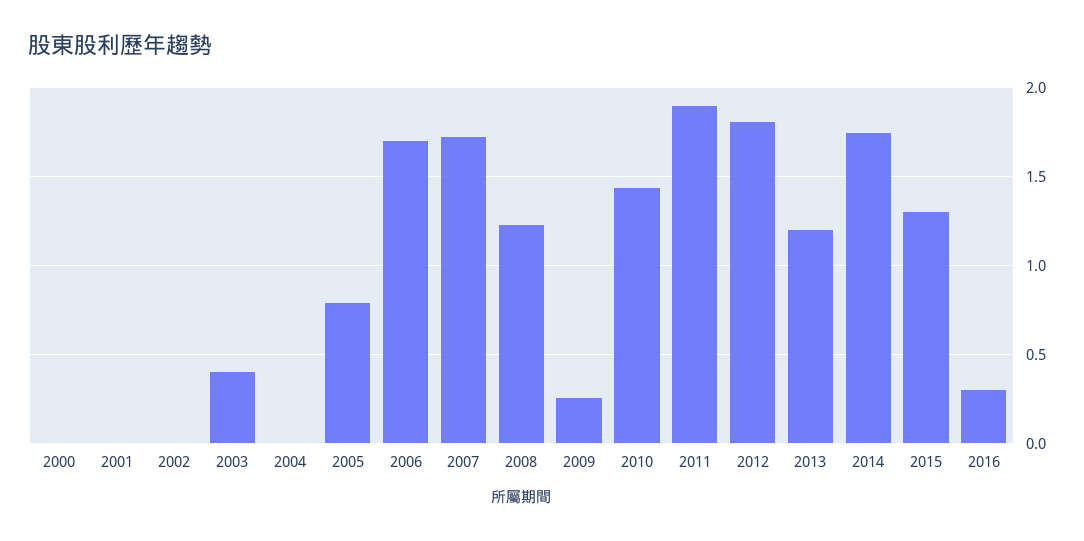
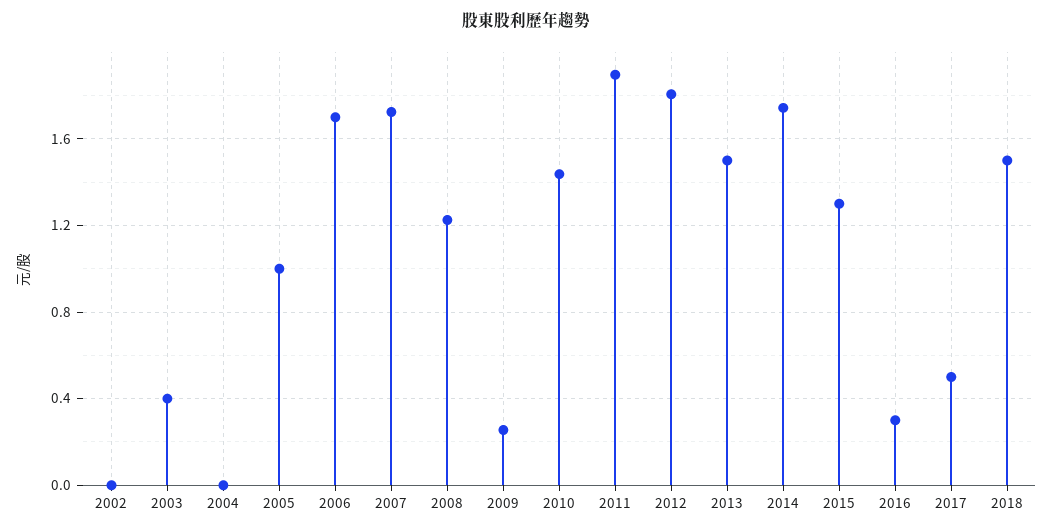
2000: 0 -> none
2001: 0 -> none
2005: 0.8 -> 1
2013: 1.2 -> 1.5
2017: none -> 0.5
2018: none -> 1.5

